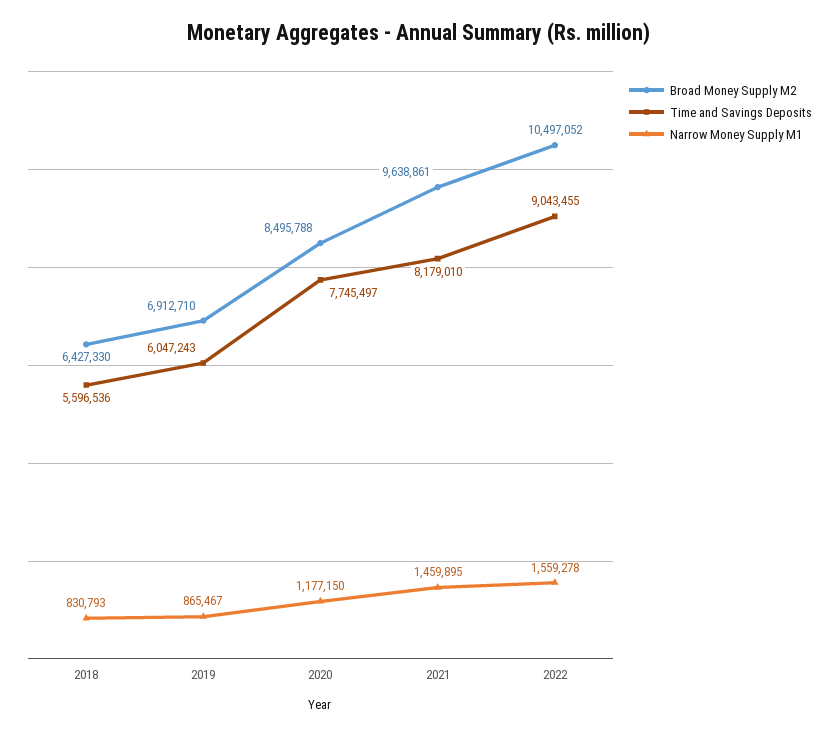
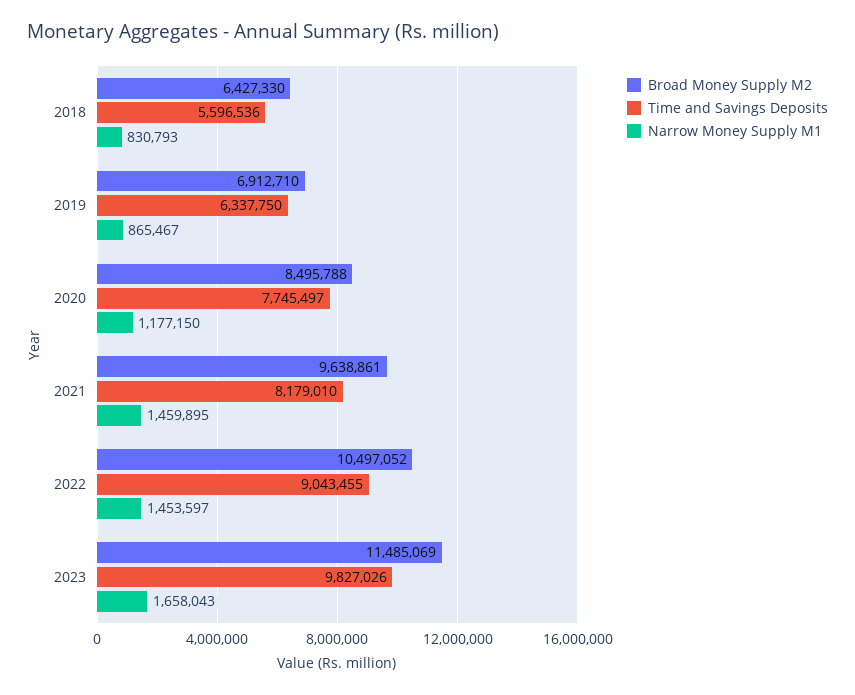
Time and Savings Deposits, 2019: 6047243 -> 6337750
Narrow Money Supply M1, 2022: 1559278 -> 1453597
Broad Money Supply M2, 2023: none -> 11485069
Time and Savings Deposits, 2023: none -> 9827026
Narrow Money Supply M1, 2023: none -> 1658043

